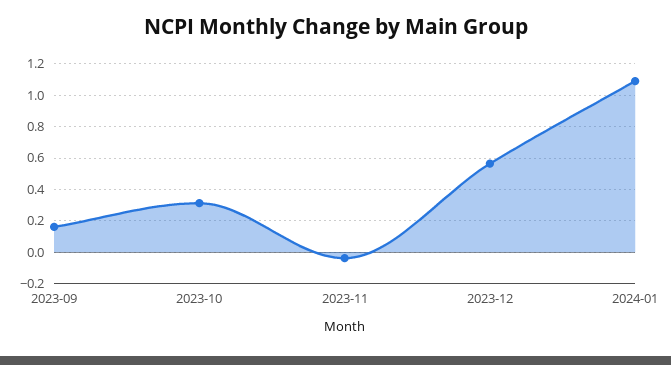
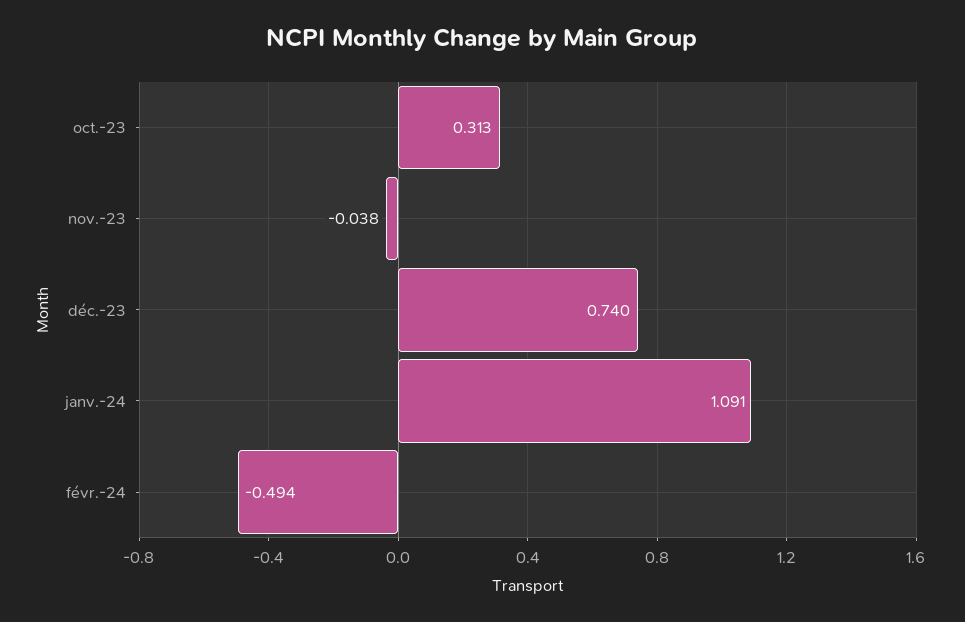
2023-09: 0.15 -> none
2023-12: 0.55 -> 0.74
févr.-24: none -> -0.494

